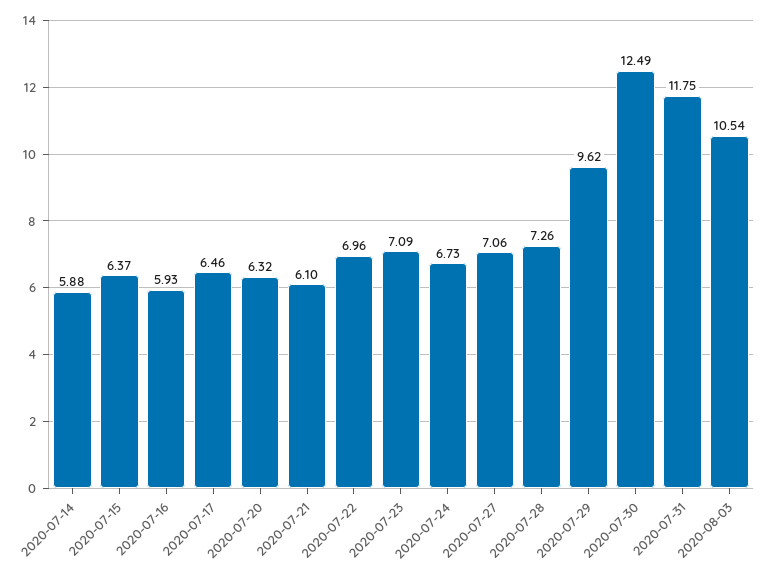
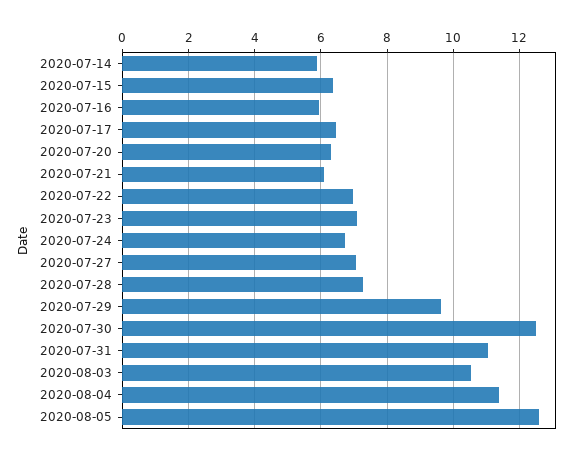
2020-07-31: 11.75 -> 11
2020-08-04: none -> 11.4
2020-08-05: none -> 12.6

